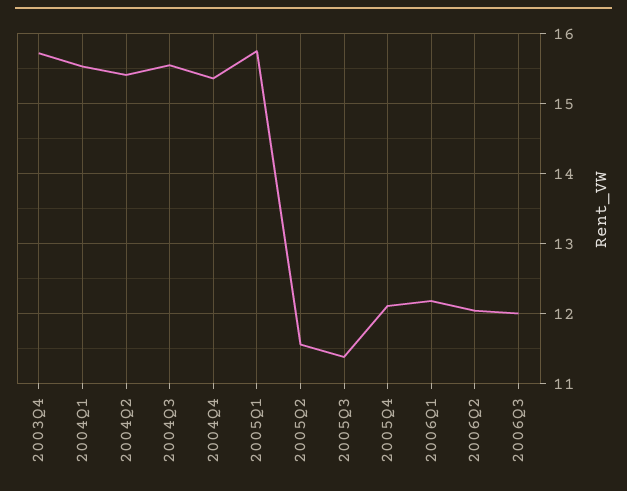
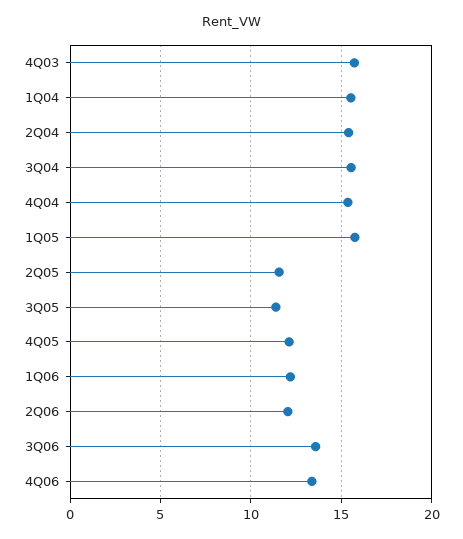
2006Q3: 12 -> 13.5
4Q06: none -> 13.5

